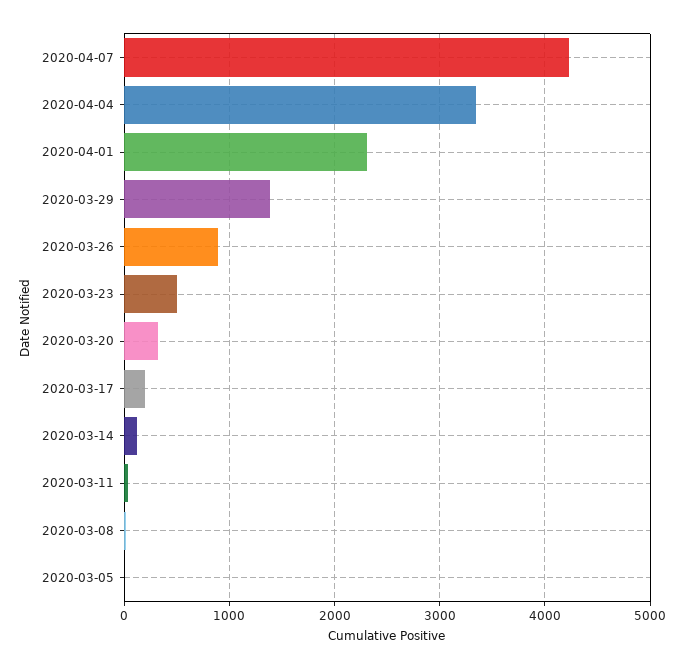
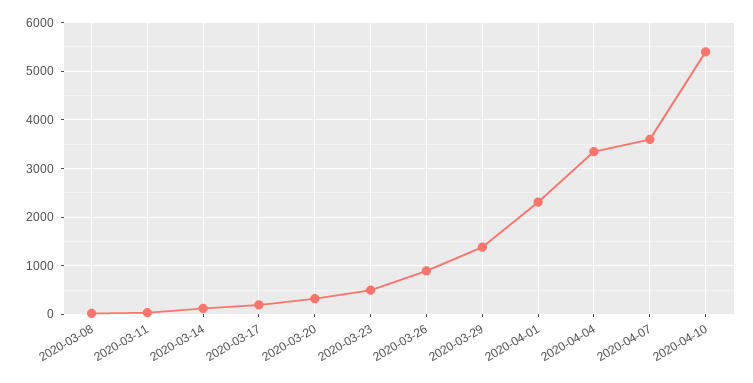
2020-04-07: 4200 -> 3600
2020-03-05: 0 -> none
2020-04-10: none -> 5400

